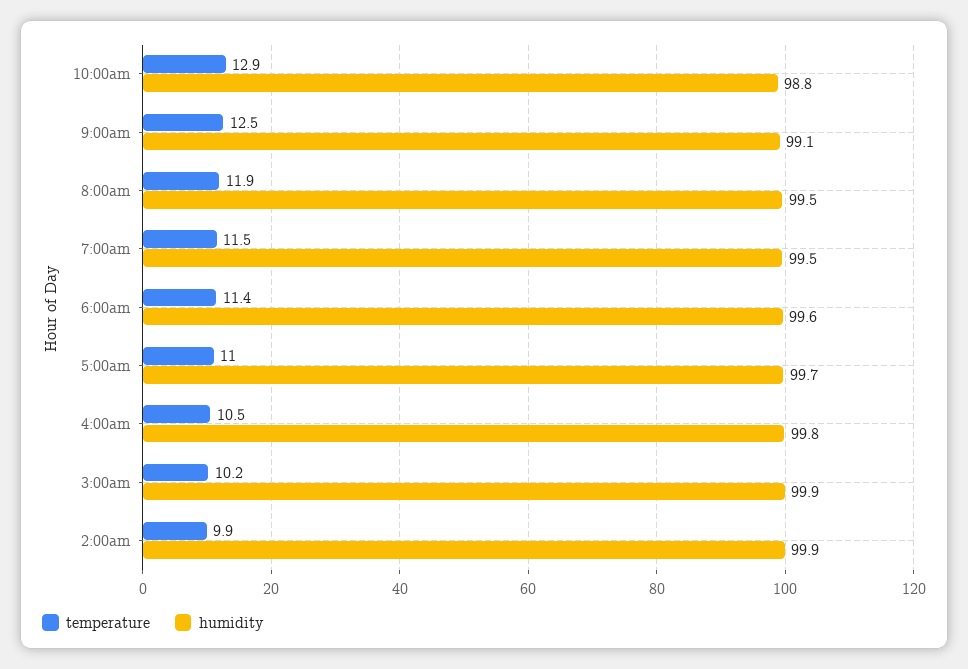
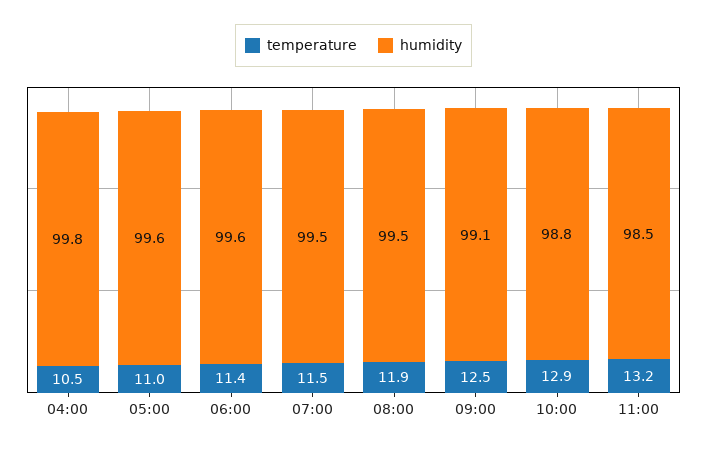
humidity, 5:00am: 99.7 -> 99.6
temperature, 3:00am: 10.2 -> none
humidity, 3:00am: 99.9 -> none
temperature, 2:00am: 9.9 -> none
humidity, 2:00am: 99.9 -> none
temperature, 11:00: none -> 13.2
humidity, 11:00: none -> 98.5

